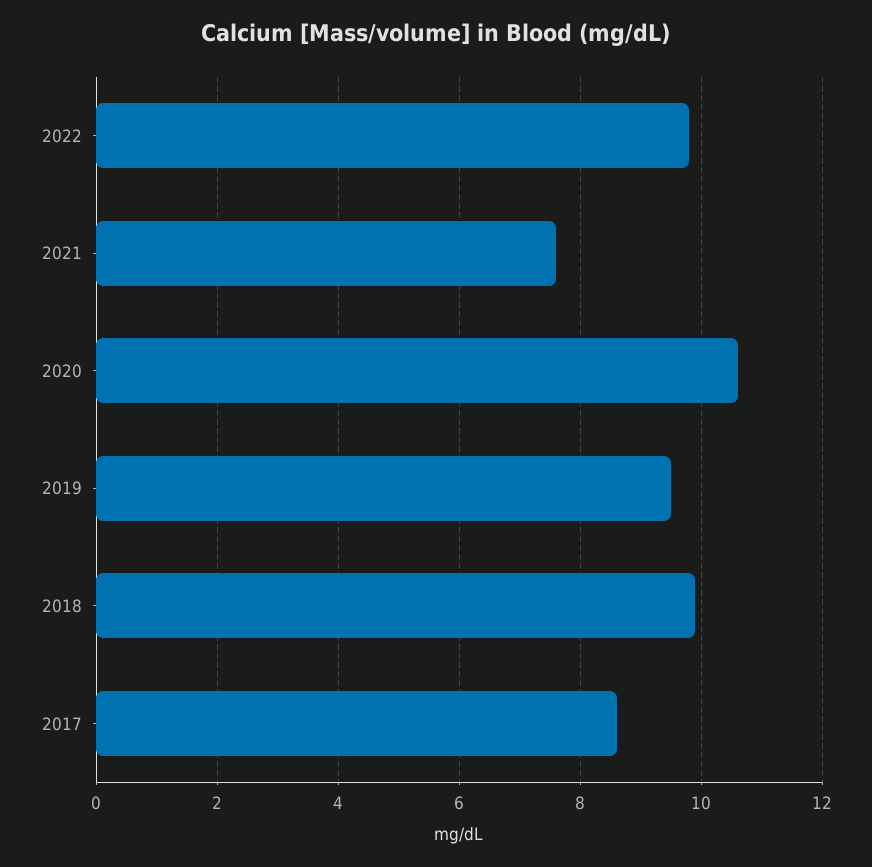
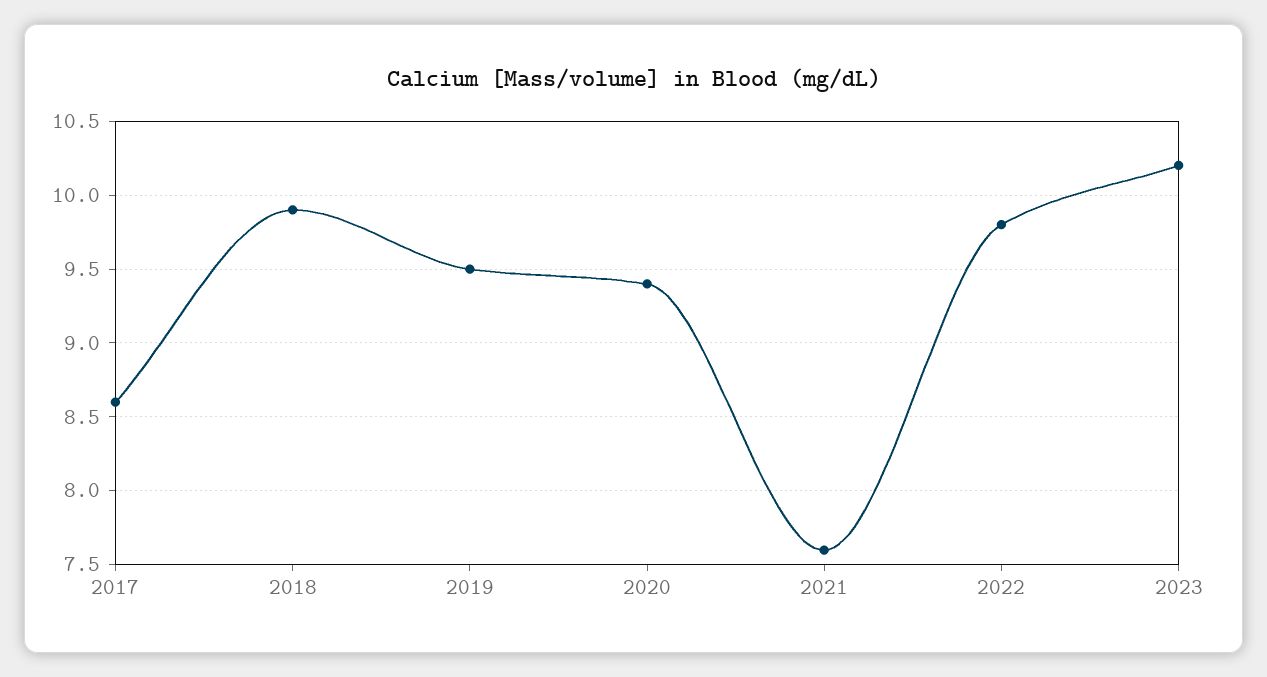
2020: 10.5 -> 9.4
2023: none -> 10.2

